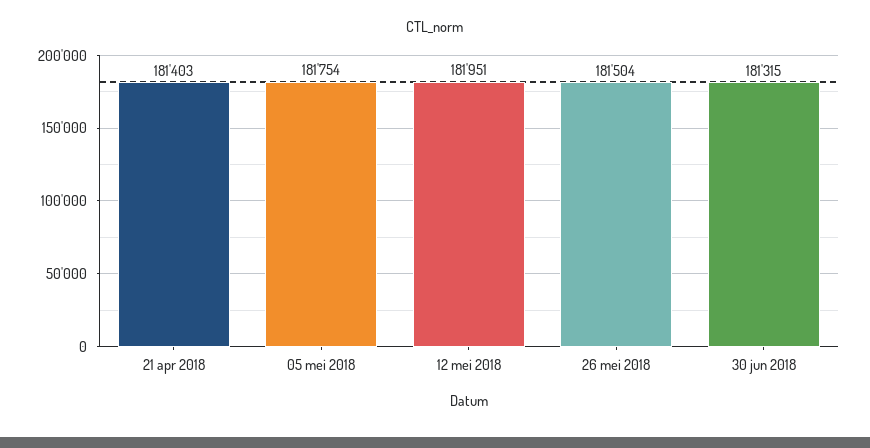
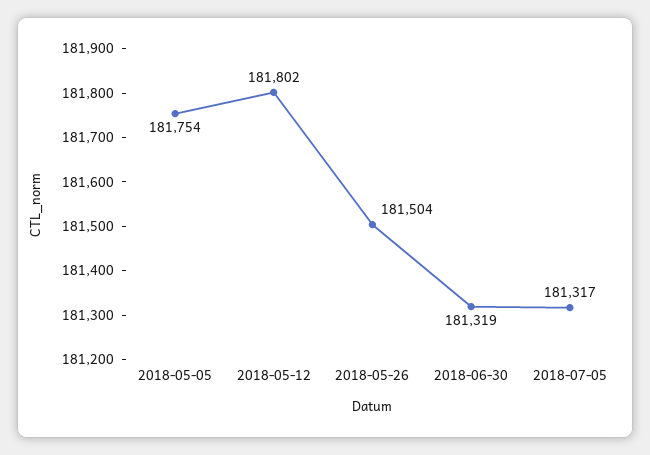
21 apr 2018: 181403 -> none
12 mei 2018: 181951 -> 181802
30 jun 2018: 181315 -> 181319
2018-07-05: none -> 181317

